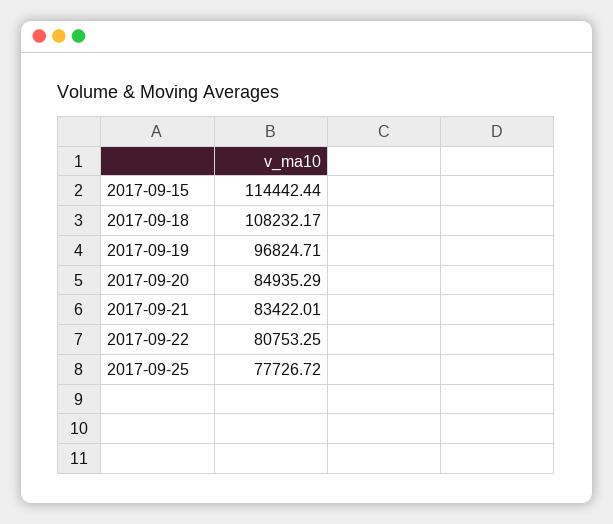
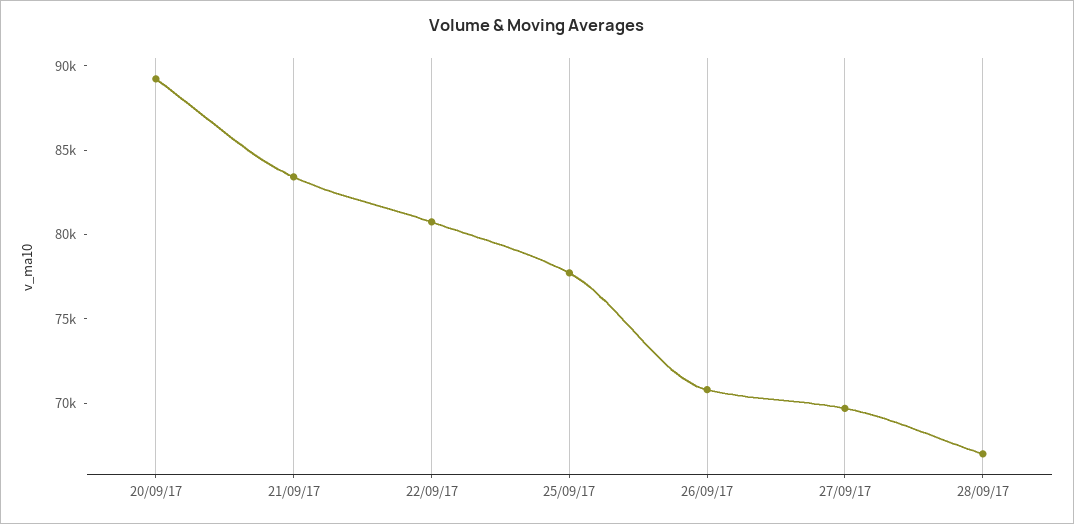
2017-09-15: 114442.44 -> none
2017-09-18: 108232.17 -> none
2017-09-19: 96824.71 -> none
2017-09-20: 84935.29 -> 89000
26/09/17: none -> 71000
27/09/17: none -> 70000
28/09/17: none -> 67000

